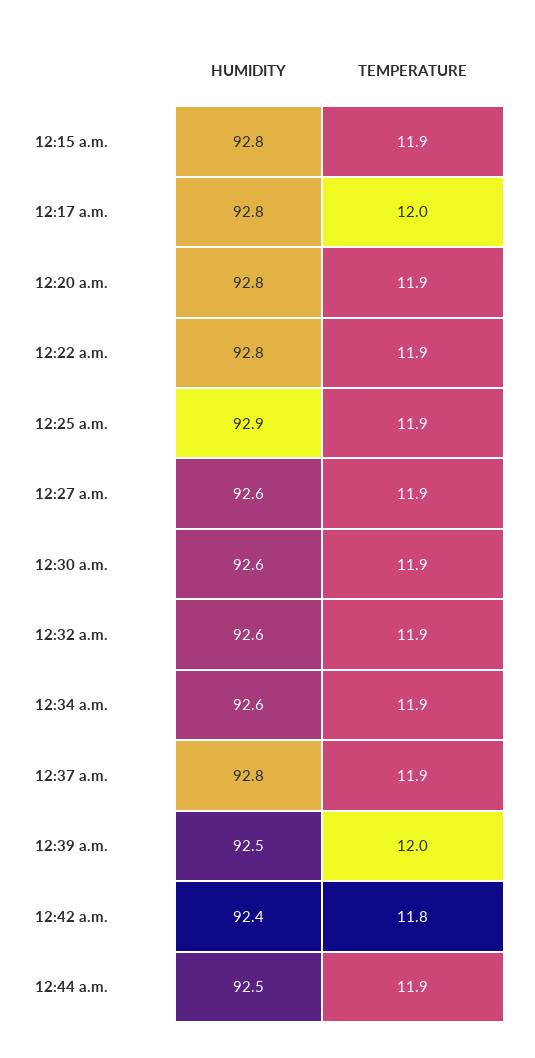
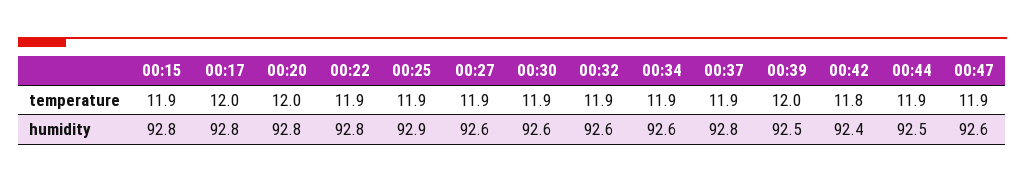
TEMPERATURE, 12:20 a.m.: 11.9 -> 12
TEMPERATURE, 00:47: none -> 11.9
HUMIDITY, 00:47: none -> 92.6

